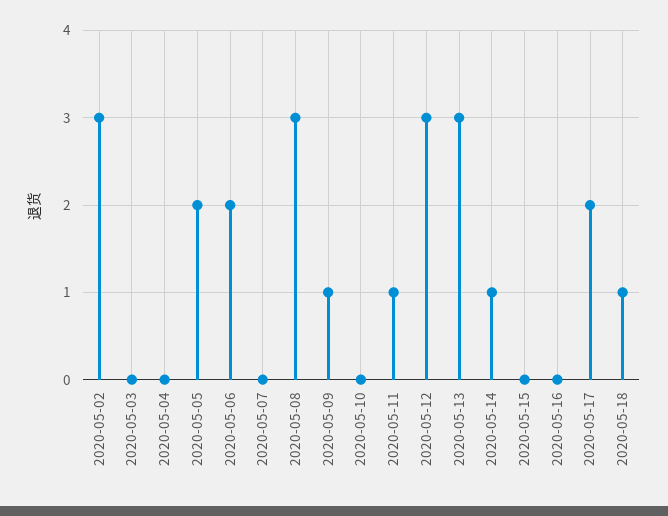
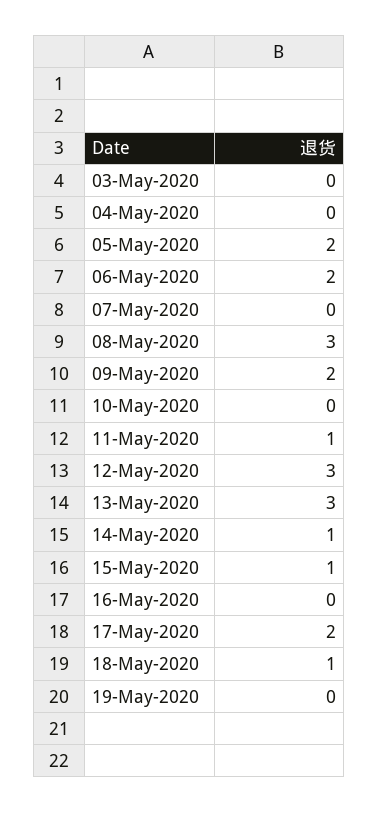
2020-05-02: 3 -> none
2020-05-09: 1 -> 2
2020-05-15: 0 -> 1
19-May-2020: none -> 0

